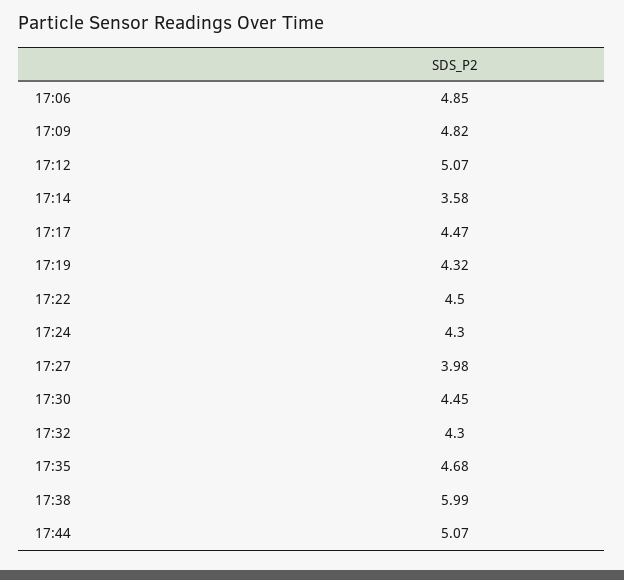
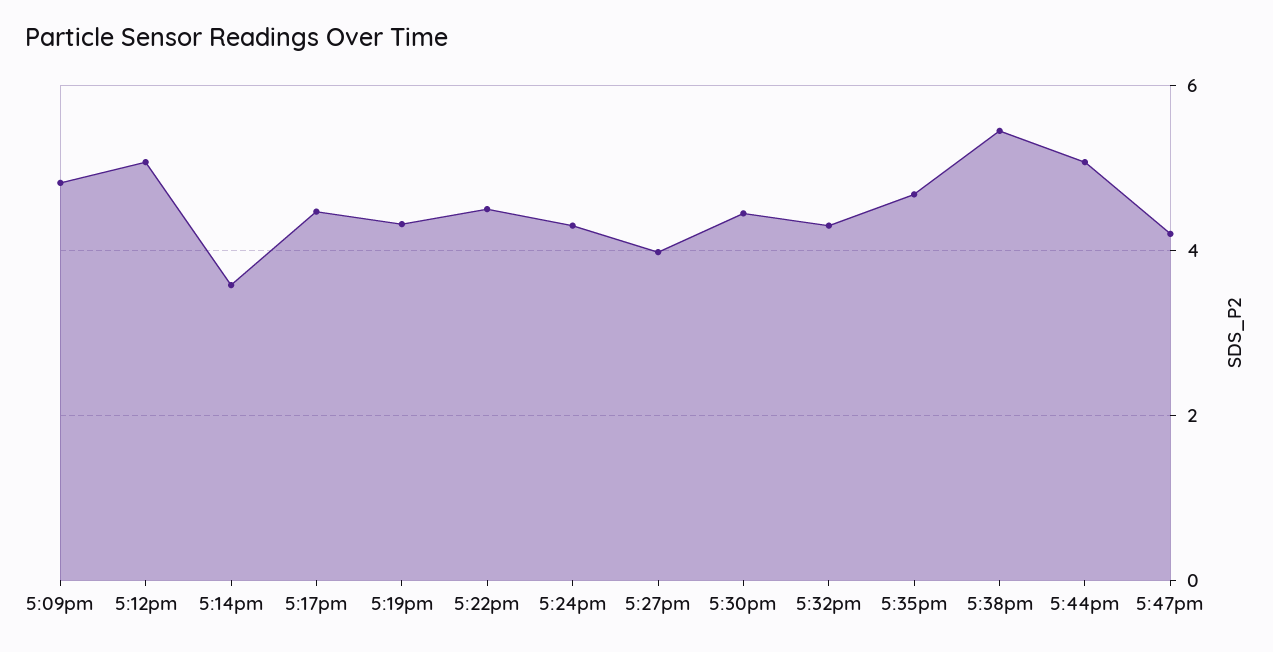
17:06: 4.85 -> none
17:38: 5.99 -> 5.4
5:47pm: none -> 4.2

